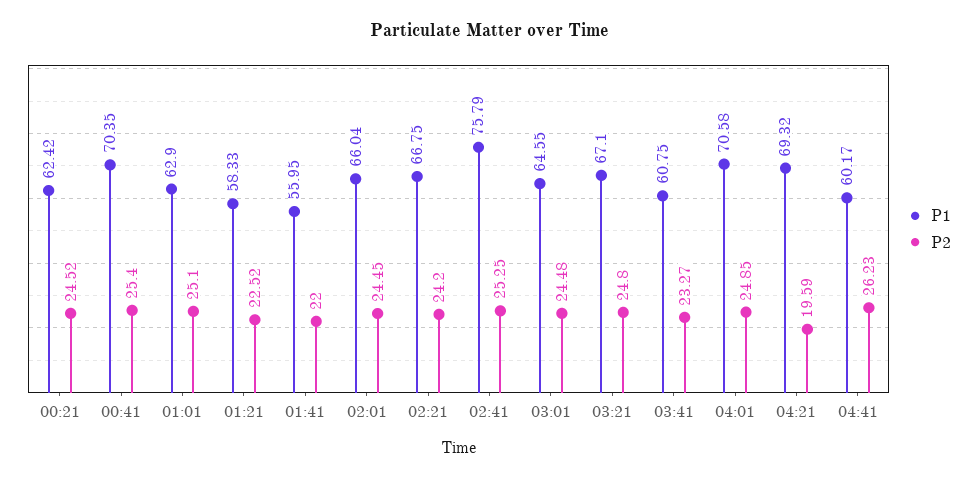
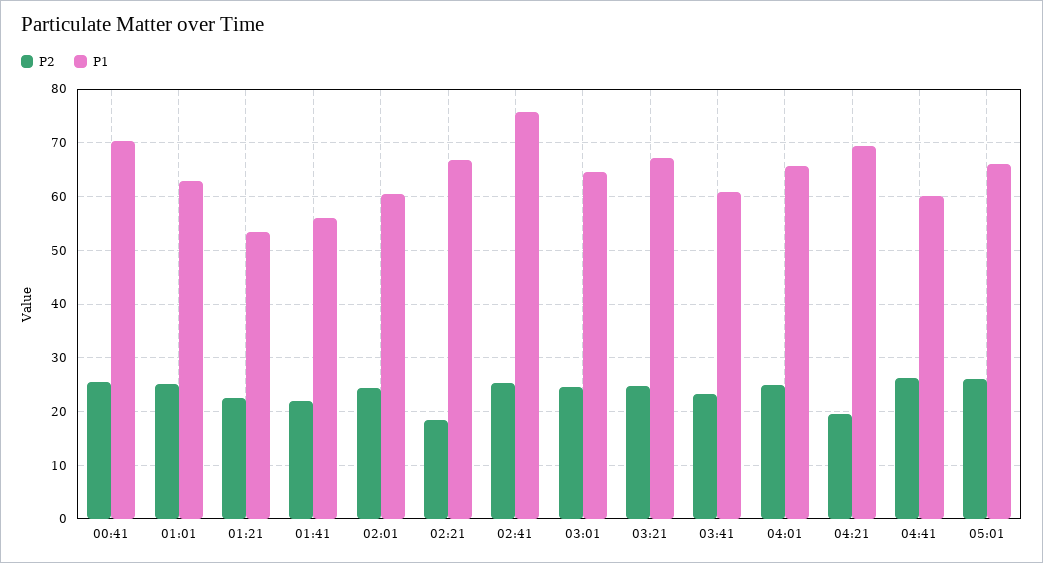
P1, 00:21: 62.42 -> none
P2, 00:21: 24.52 -> none
P1, 01:21: 58.33 -> 54
P1, 02:01: 66.04 -> 60
P2, 02:21: 24.2 -> 18
P1, 04:01: 70.58 -> 66
P2, 05:01: none -> 26
P1, 05:01: none -> 66

